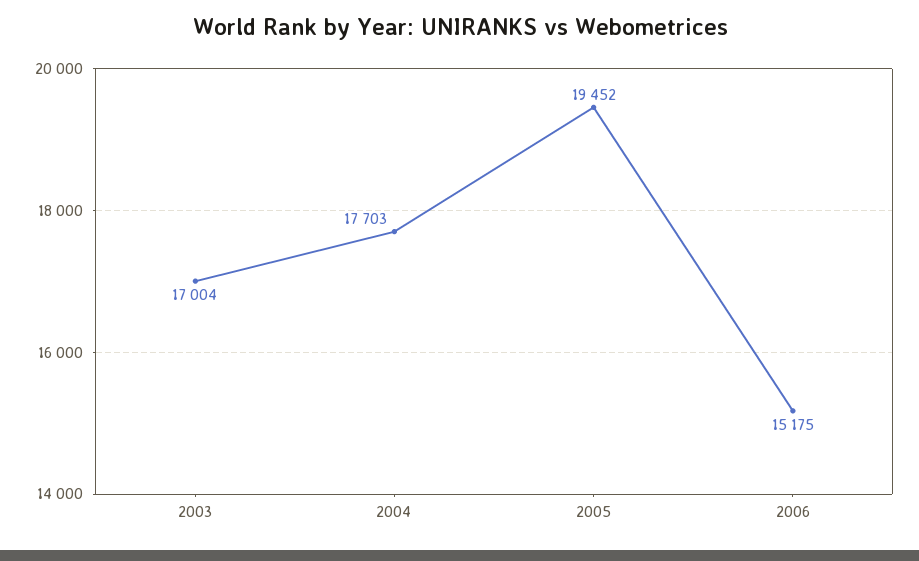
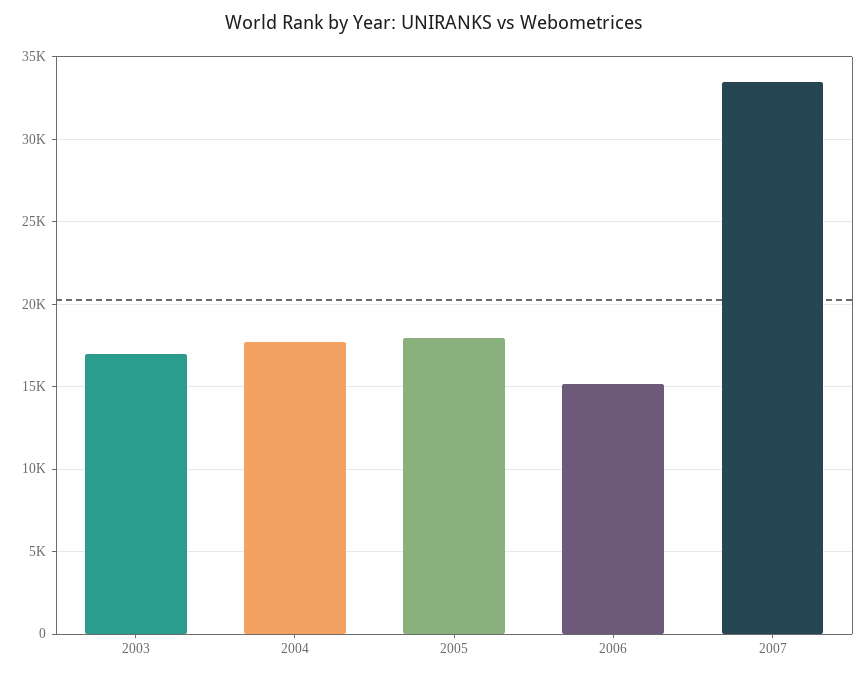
2005: 19452 -> 18000
2007: none -> 33500

